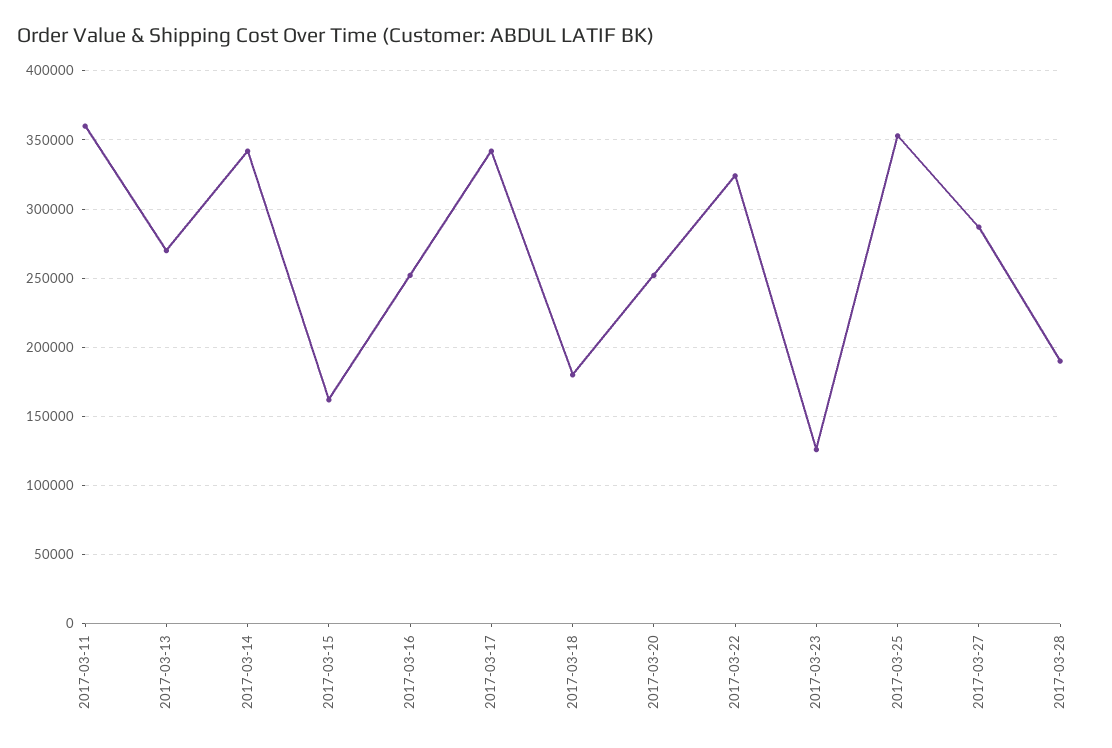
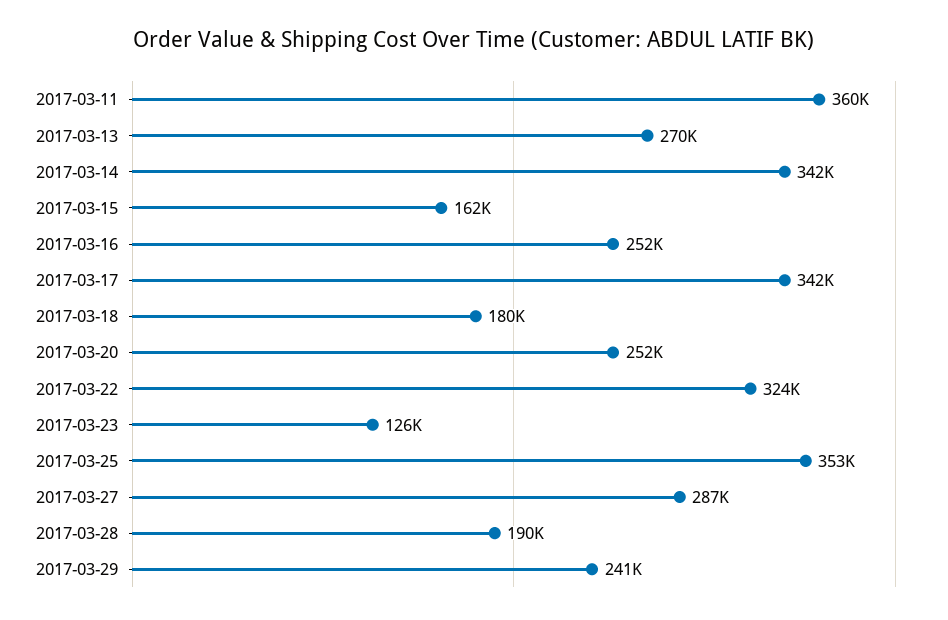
2017-03-29: none -> 241000

